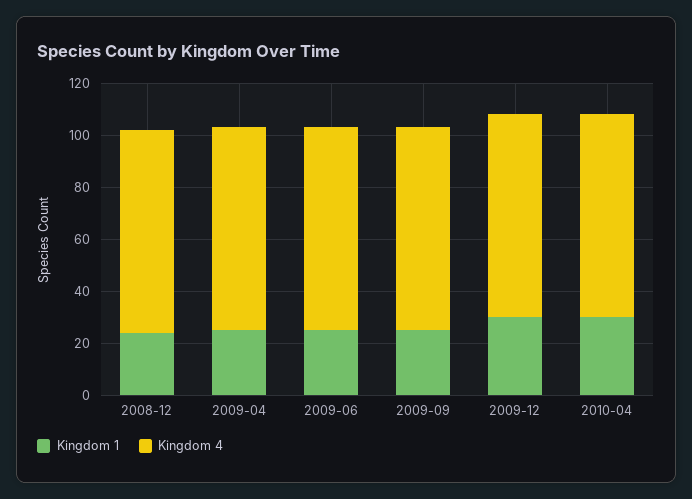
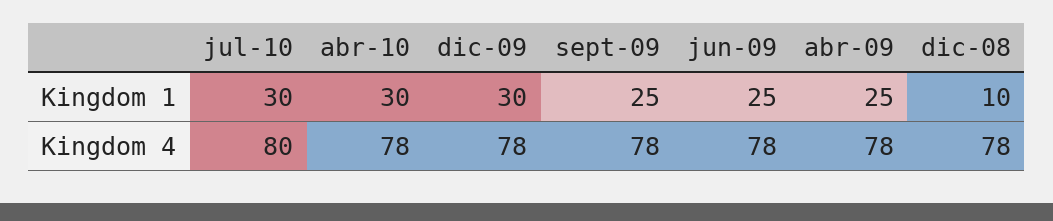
Kingdom 1, 2008-12: 25 -> 10
Kingdom 1, jul-10: none -> 30
Kingdom 4, jul-10: none -> 80

